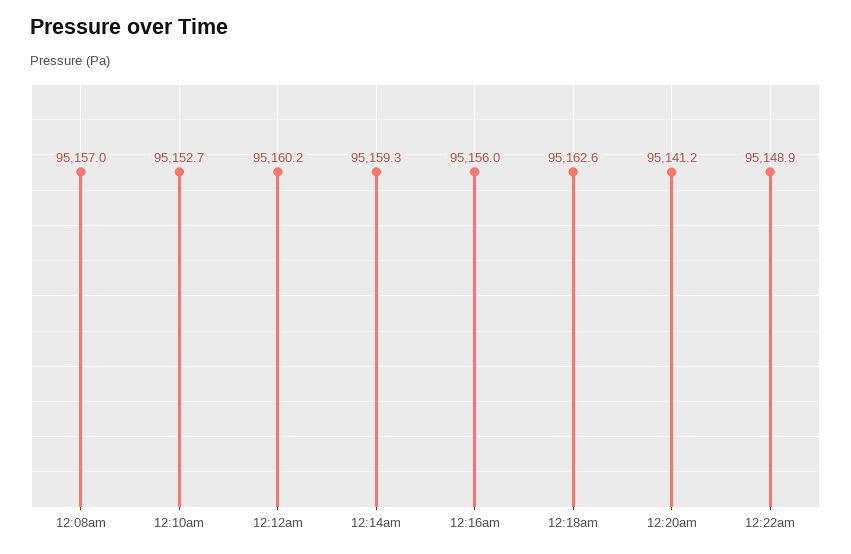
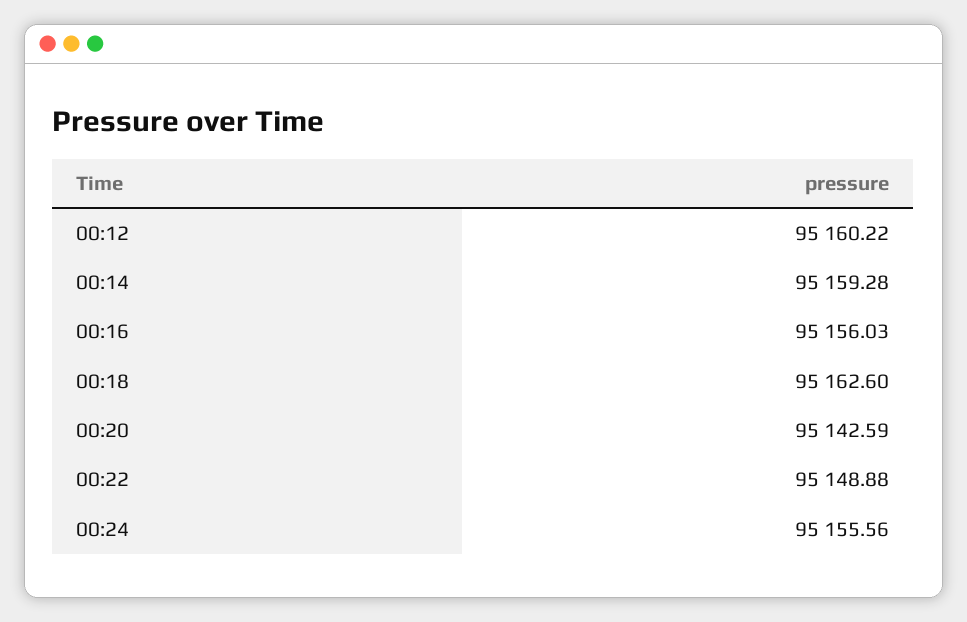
12:08am: 95157 -> none
12:10am: 95152.7 -> none
12:20am: 95141.2 -> 95142.59
00:24: none -> 95155.56

